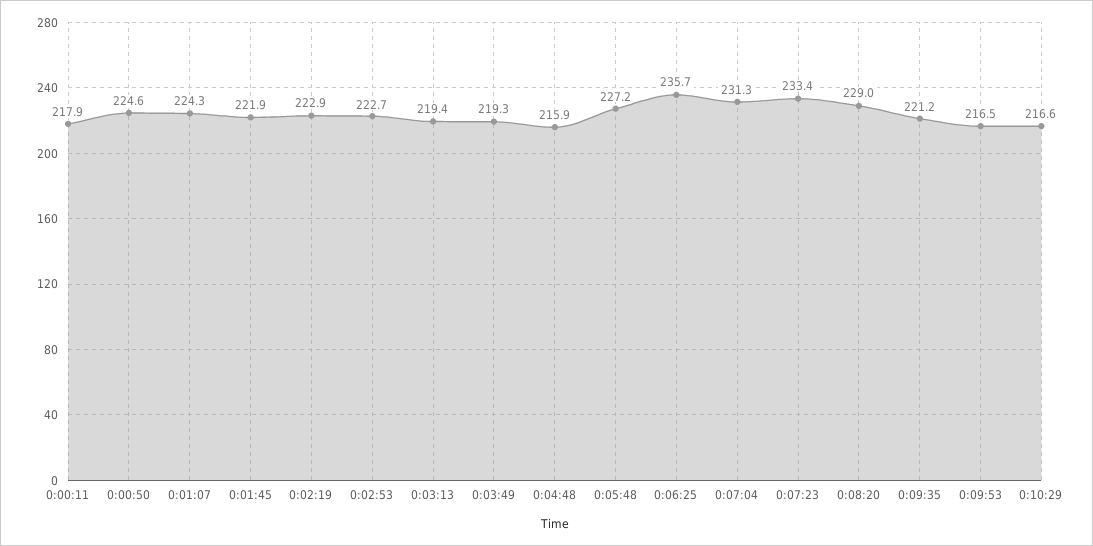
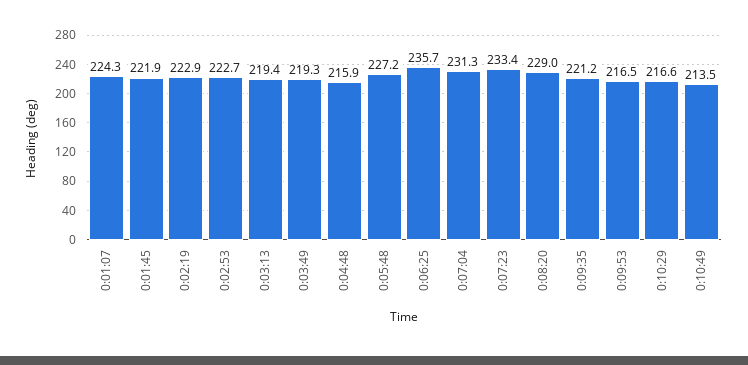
0:00:11: 217.9 -> none
0:00:50: 224.6 -> none
0:10:49: none -> 213.5

